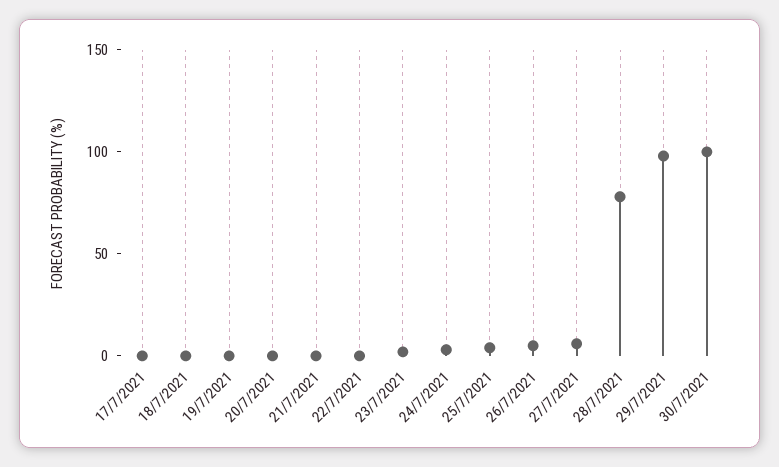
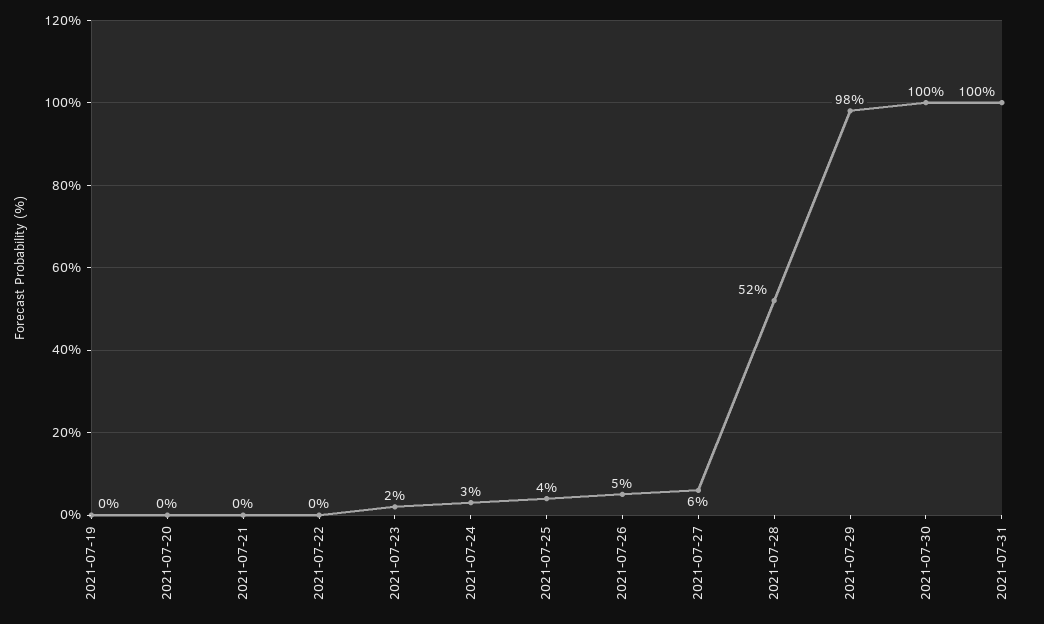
17/7/2021: 0 -> none
18/7/2021: 0 -> none
28/7/2021: 80 -> 52
2021-07-31: none -> 100

